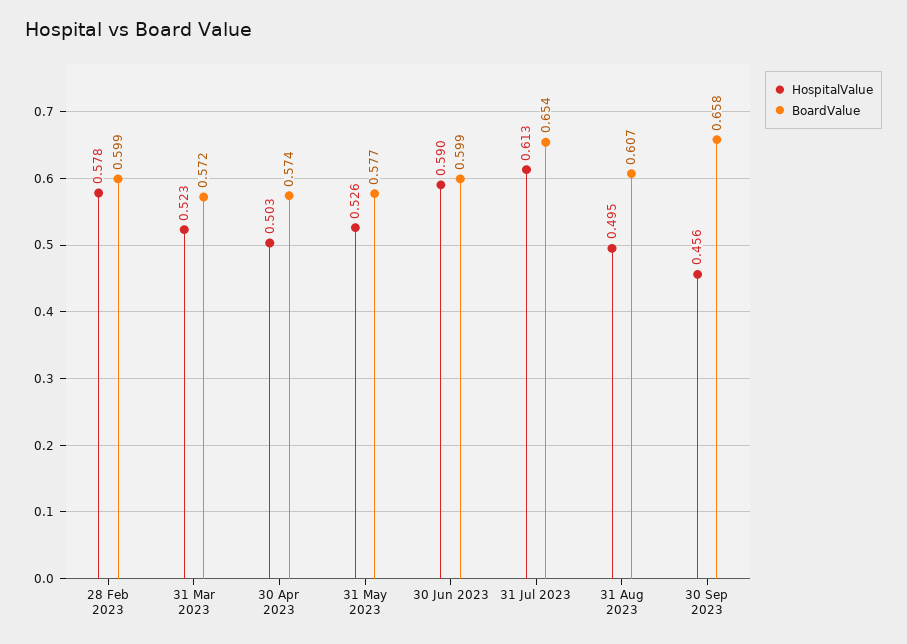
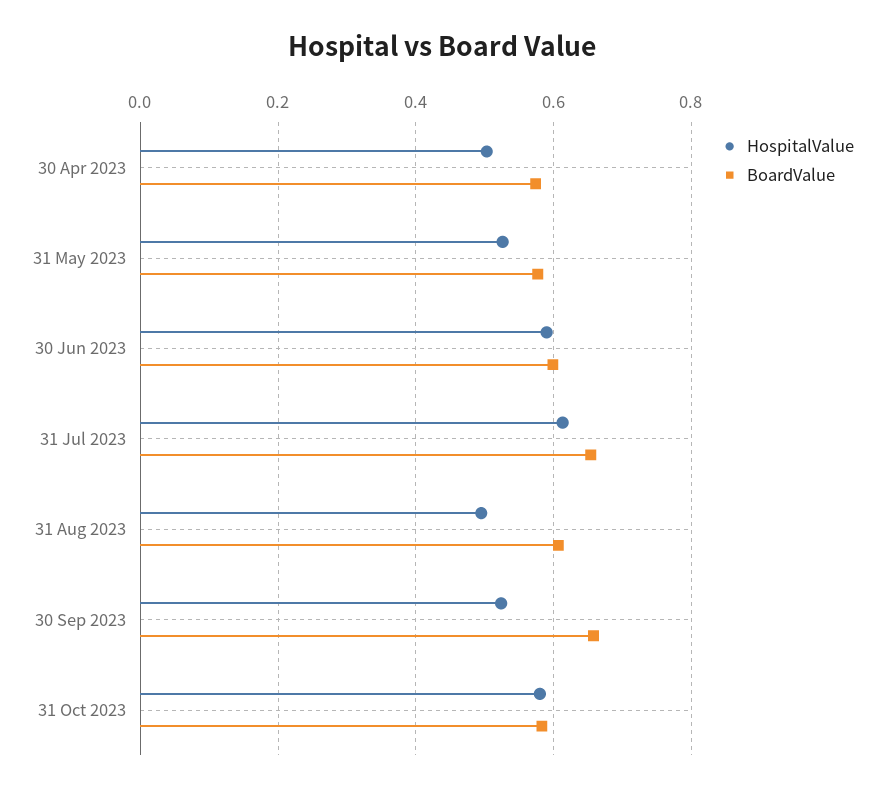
HospitalValue, 28 Feb 2023: 0.578 -> none
BoardValue, 28 Feb 2023: 0.599 -> none
HospitalValue, 31 Mar 2023: 0.523 -> none
BoardValue, 31 Mar 2023: 0.572 -> none
HospitalValue, 30 Sep 2023: 0.456 -> 0.52
HospitalValue, 31 Oct 2023: none -> 0.58
BoardValue, 31 Oct 2023: none -> 0.58

